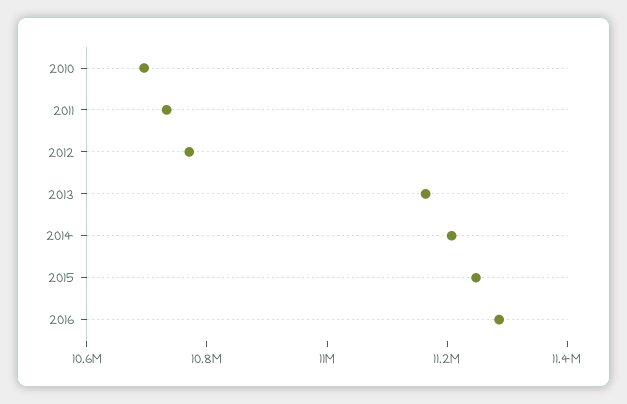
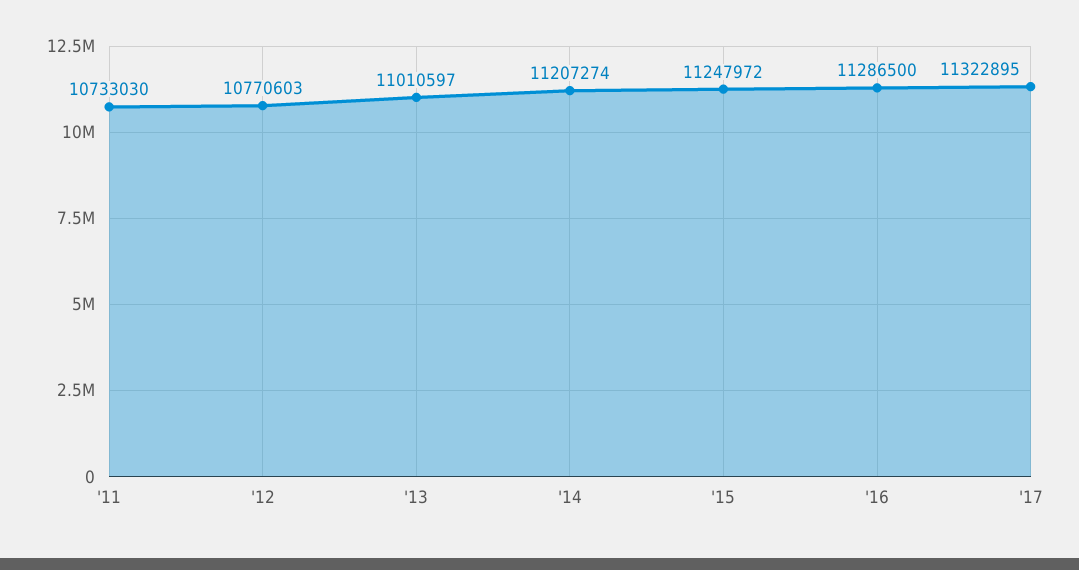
2010: 10700000 -> none
2013: 11150000 -> 11010597
'17: none -> 11322895

